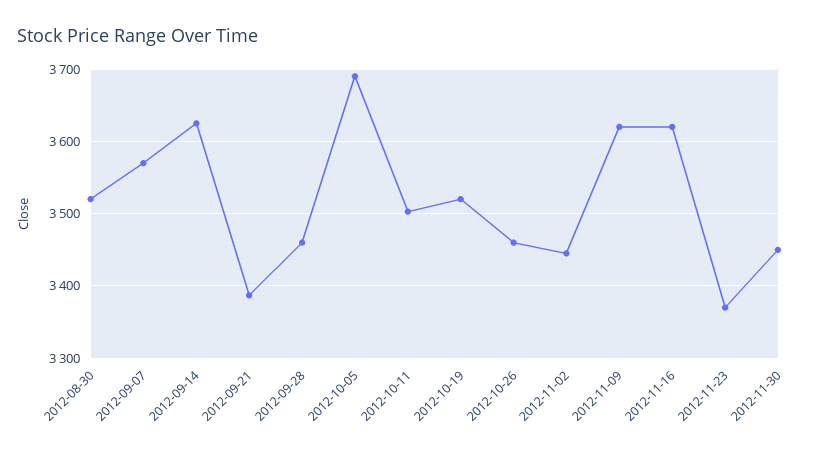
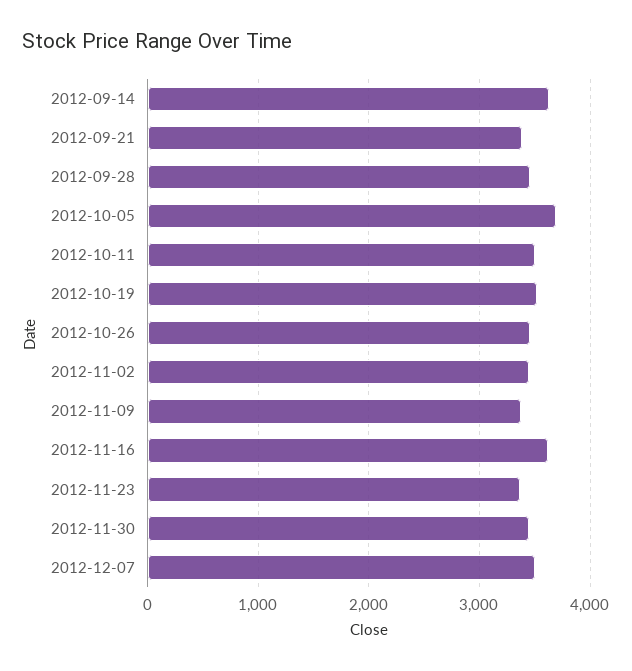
2012-08-30: 3520 -> none
2012-09-07: 3570 -> none
2012-11-09: 3620 -> 3400
2012-12-07: none -> 3500

